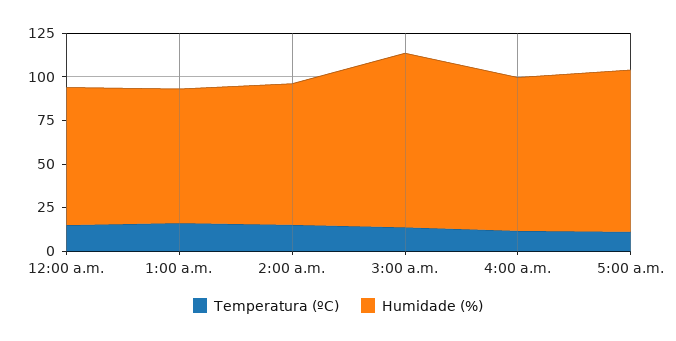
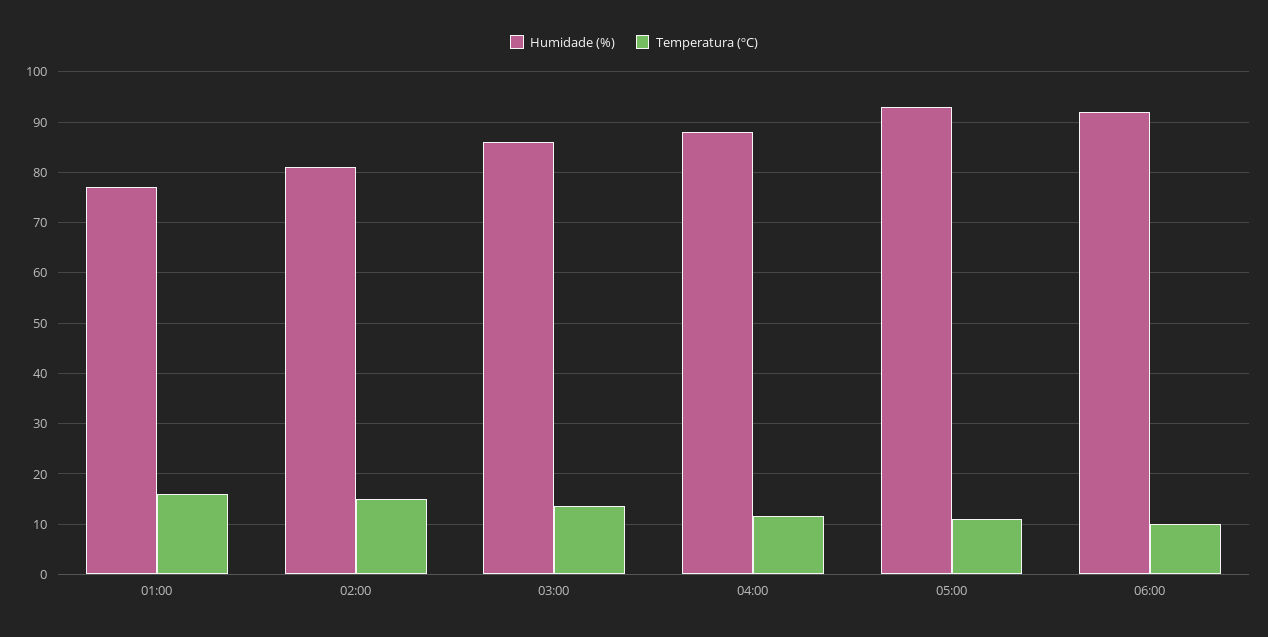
Temperatura (ºC), 12:00 a.m.: 15 -> none
Humidade (%), 12:00 a.m.: 80 -> none
Humidade (%), 3:00 a.m.: 100 -> 86
Humidade (%), 06:00: none -> 92
Temperatura (ºC), 06:00: none -> 10

